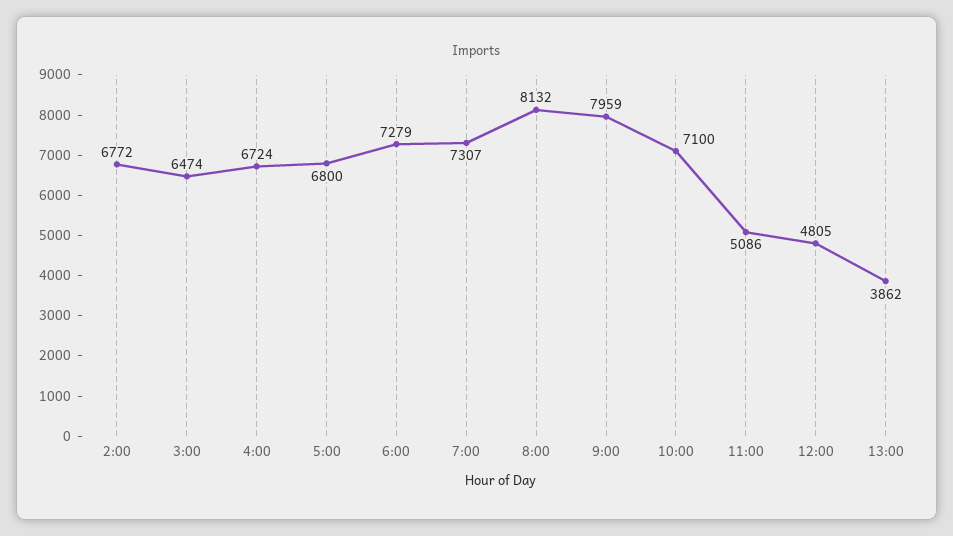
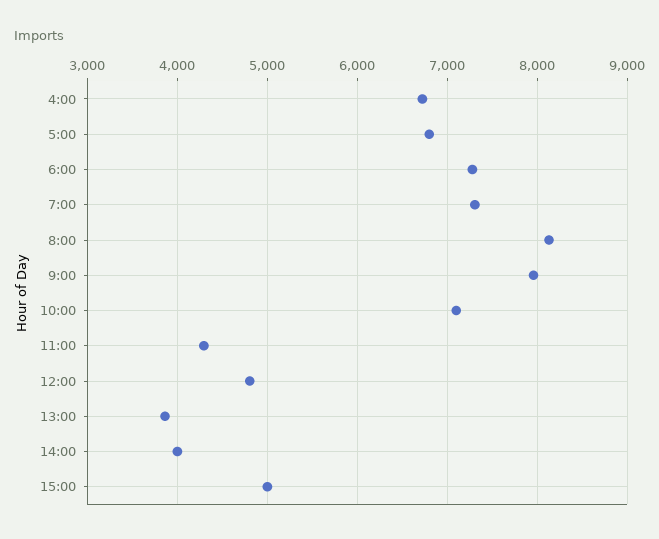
2:00: 6772 -> none
3:00: 6474 -> none
11:00: 5086 -> 4300
14:00: none -> 4000
15:00: none -> 5000

